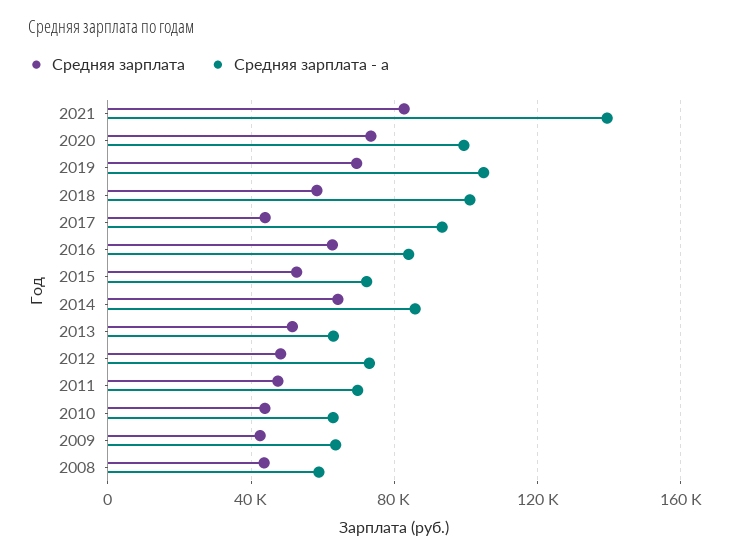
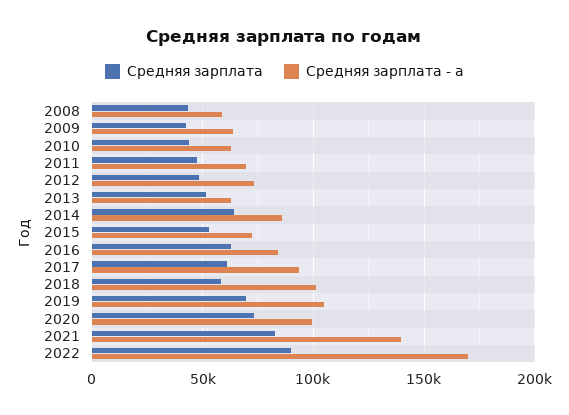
Средняя зарплата, 2017: 45000 -> 60000
Средняя зарплата, 2022: none -> 90000
Средняя зарплата - a, 2022: none -> 170000

